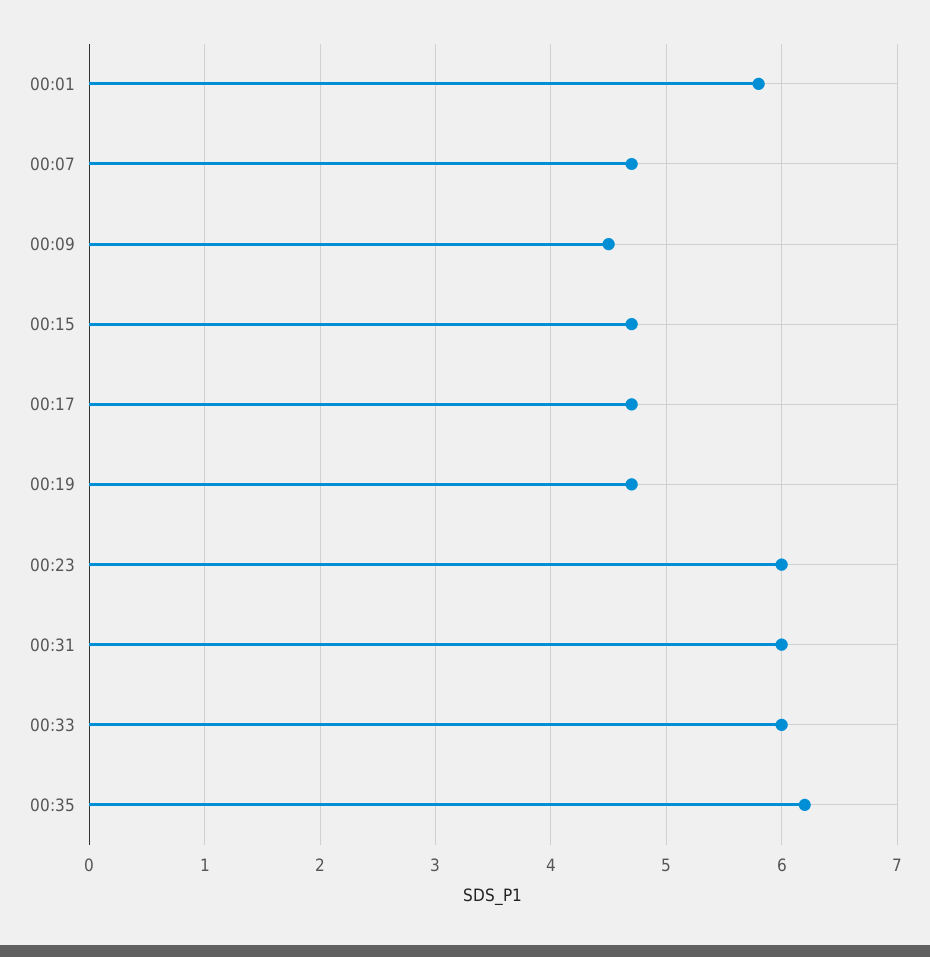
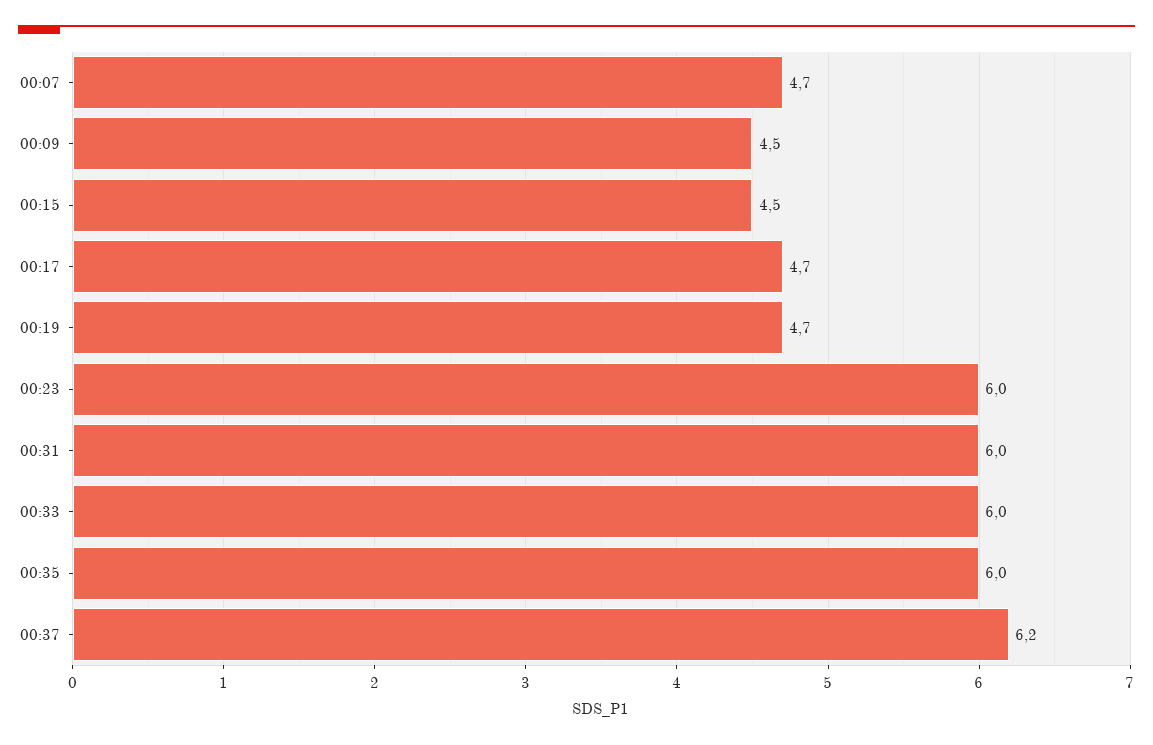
00:01: 5.8 -> none
00:15: 4.7 -> 4.5
00:35: 6.2 -> 6
00:37: none -> 6.2

